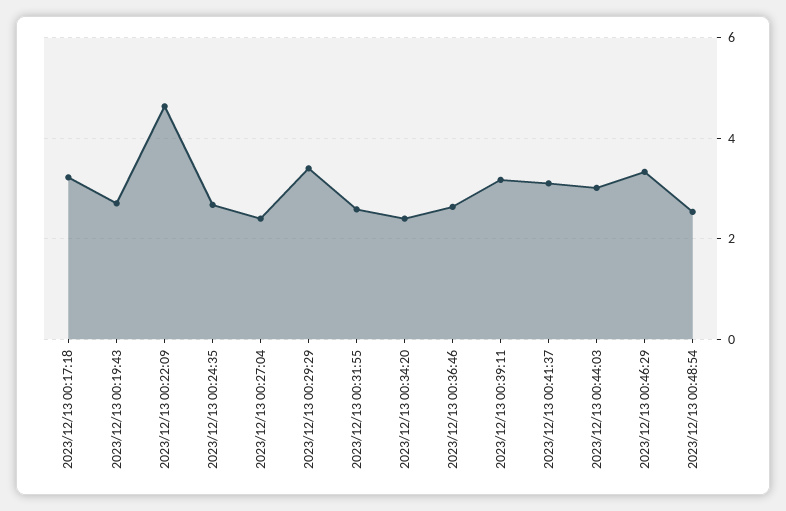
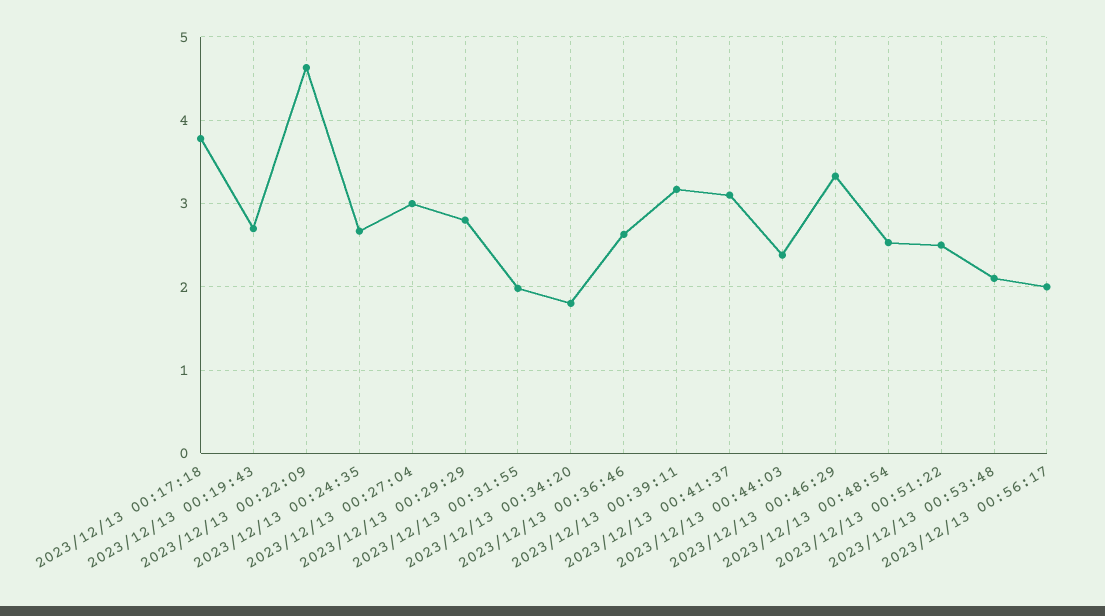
2023/12/13 00:17:18: 3.2 -> 3.8
2023/12/13 00:27:04: 2.4 -> 3
2023/12/13 00:29:29: 3.4 -> 2.8
2023/12/13 00:31:55: 2.6 -> 2
2023/12/13 00:34:20: 2.4 -> 1.8
2023/12/13 00:44:03: 3 -> 2.4
2023/12/13 00:51:22: none -> 2.5
2023/12/13 00:53:48: none -> 2.1
2023/12/13 00:56:17: none -> 2

